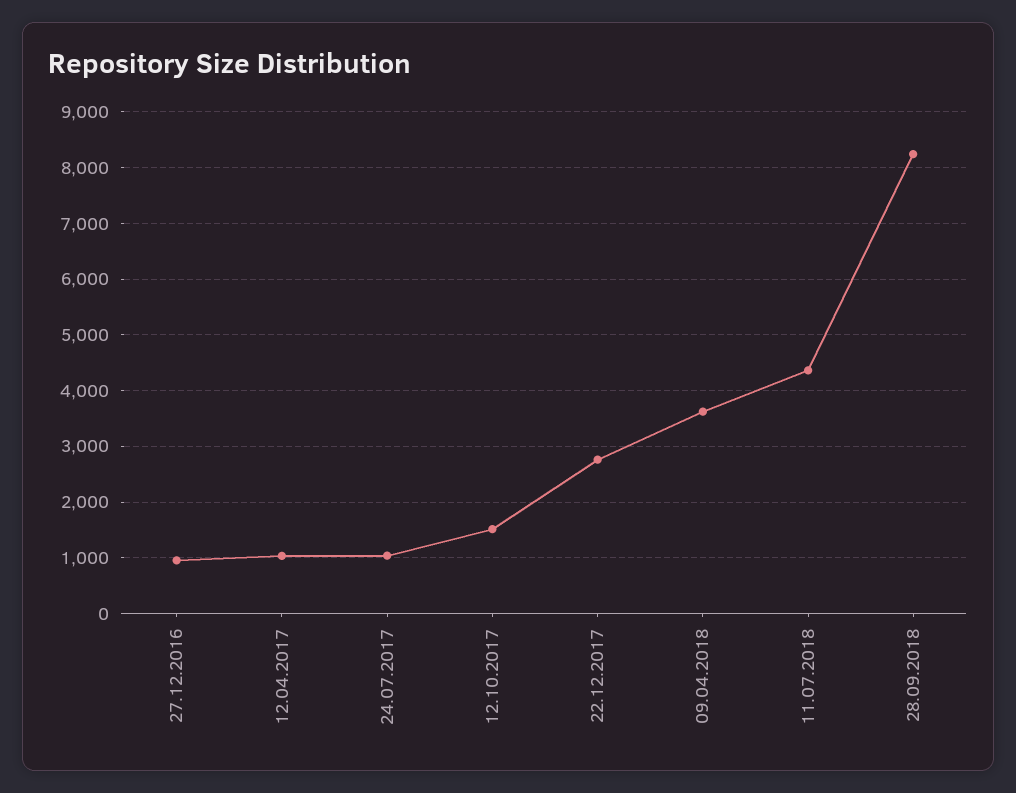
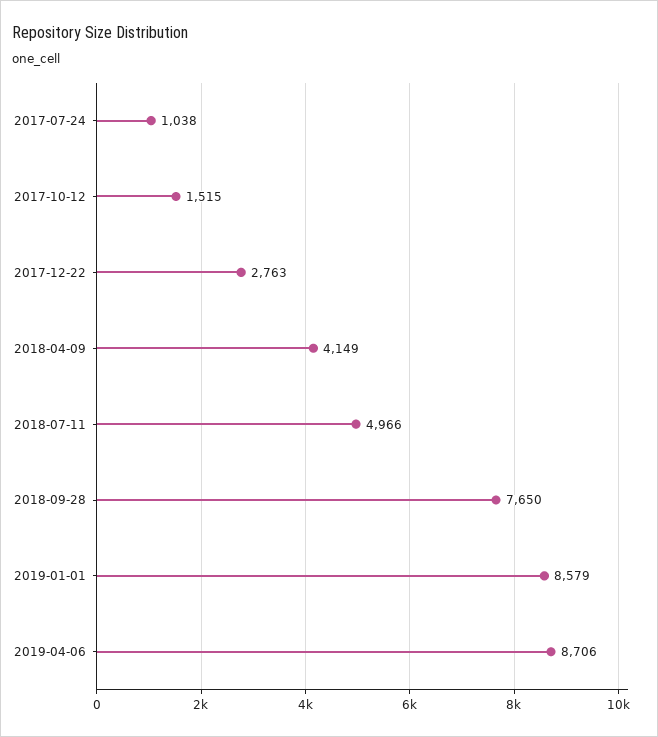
27.12.2016: 1000 -> none
12.04.2017: 1000 -> none
09.04.2018: 3600 -> 4149
11.07.2018: 4400 -> 4966
28.09.2018: 8200 -> 7650
2019-01-01: none -> 8579
2019-04-06: none -> 8706

